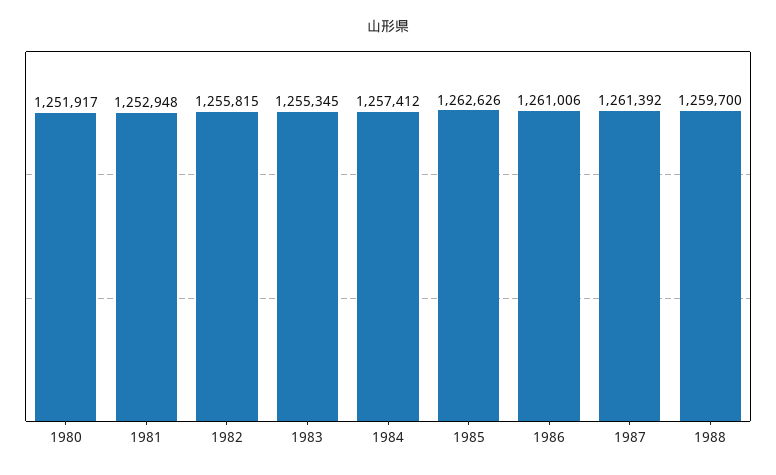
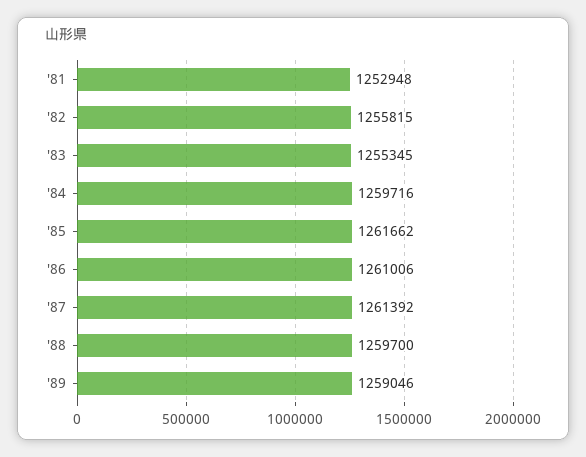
1980: 1251917 -> none
1984: 1257412 -> 1259716
1985: 1262626 -> 1261662
'89: none -> 1259046

